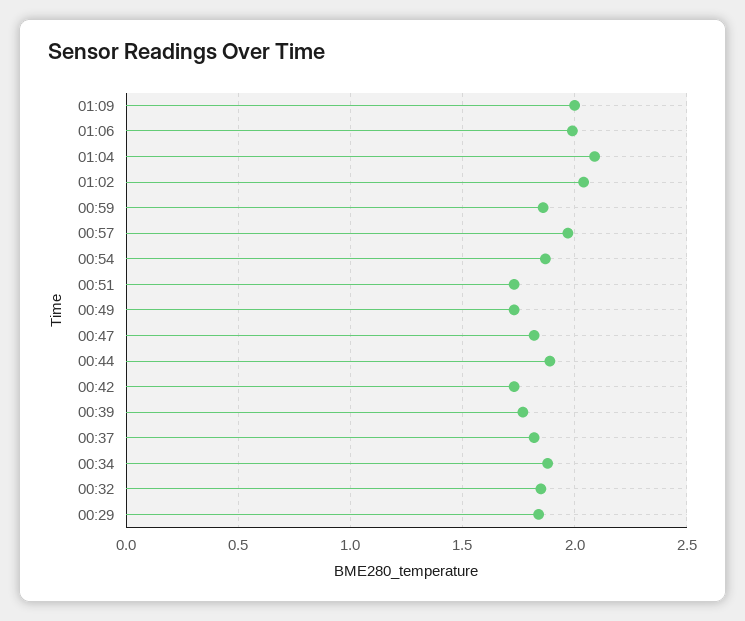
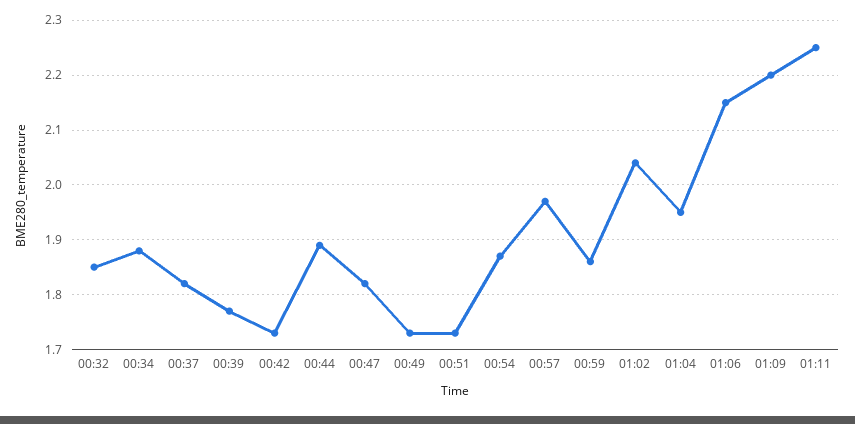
01:09: 2 -> 2.2
01:06: 2 -> 2.15
01:04: 2.1 -> 1.95
00:29: 1.85 -> none
01:11: none -> 2.25

